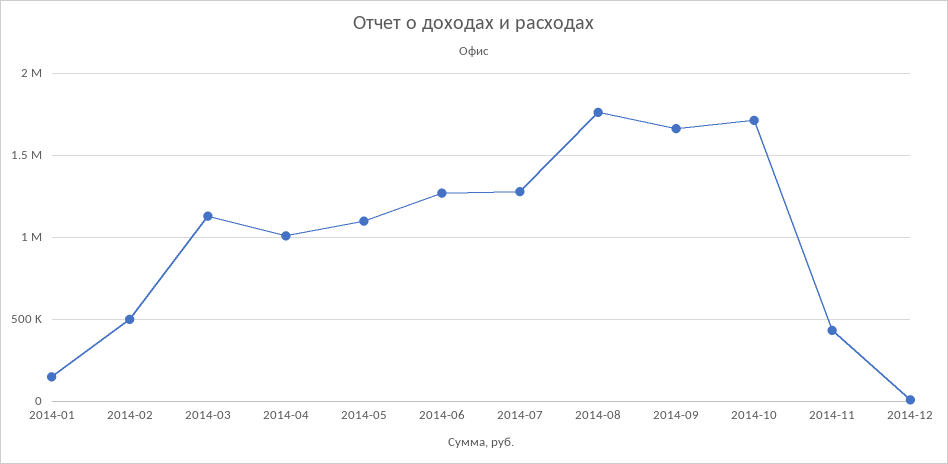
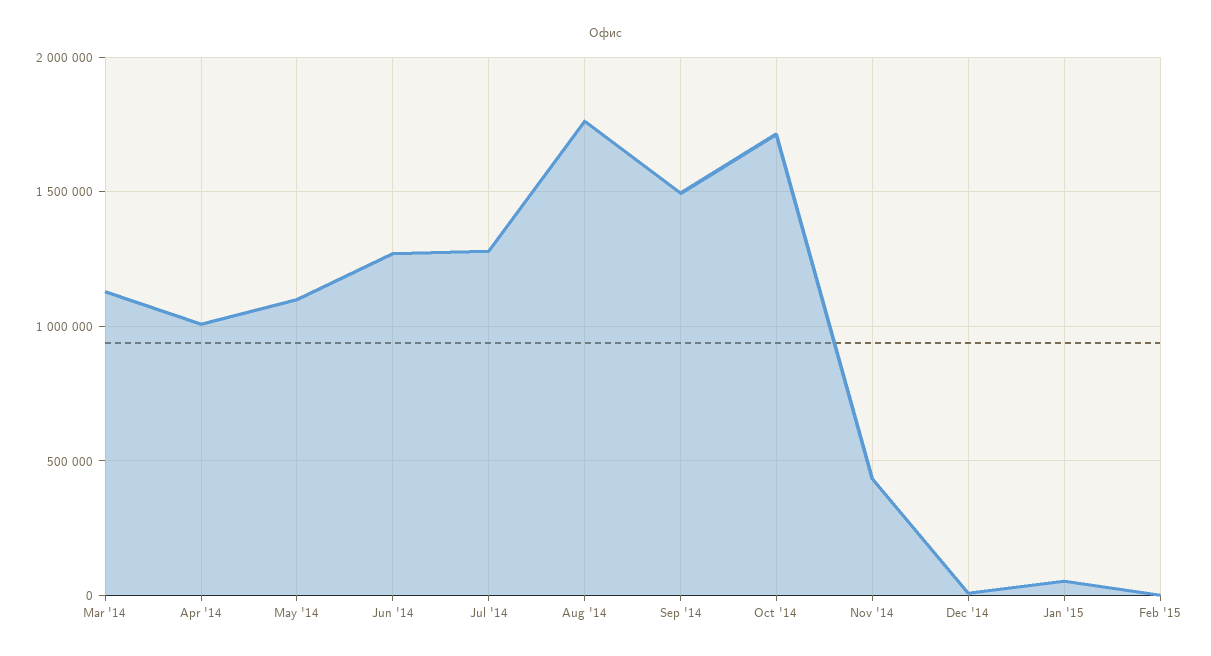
2014-01: 150000 -> none
2014-02: 500000 -> none
2014-09: 1650000 -> 1500000
Jan '15: none -> 50000
Feb '15: none -> 0

